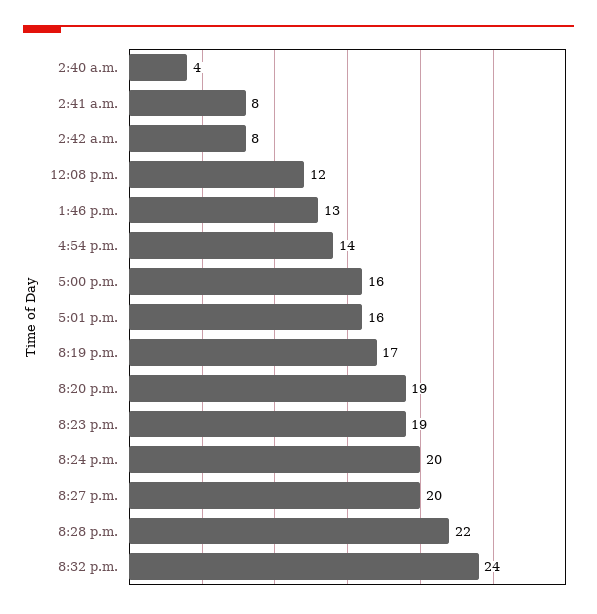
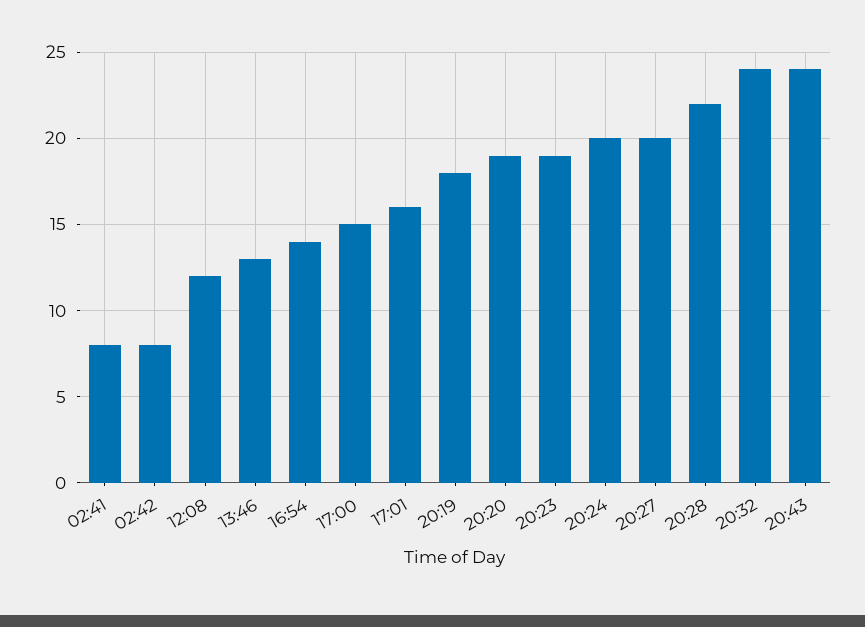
2:40 a.m.: 4 -> none
5:00 p.m.: 16 -> 15
8:19 p.m.: 17 -> 18
20:43: none -> 24

